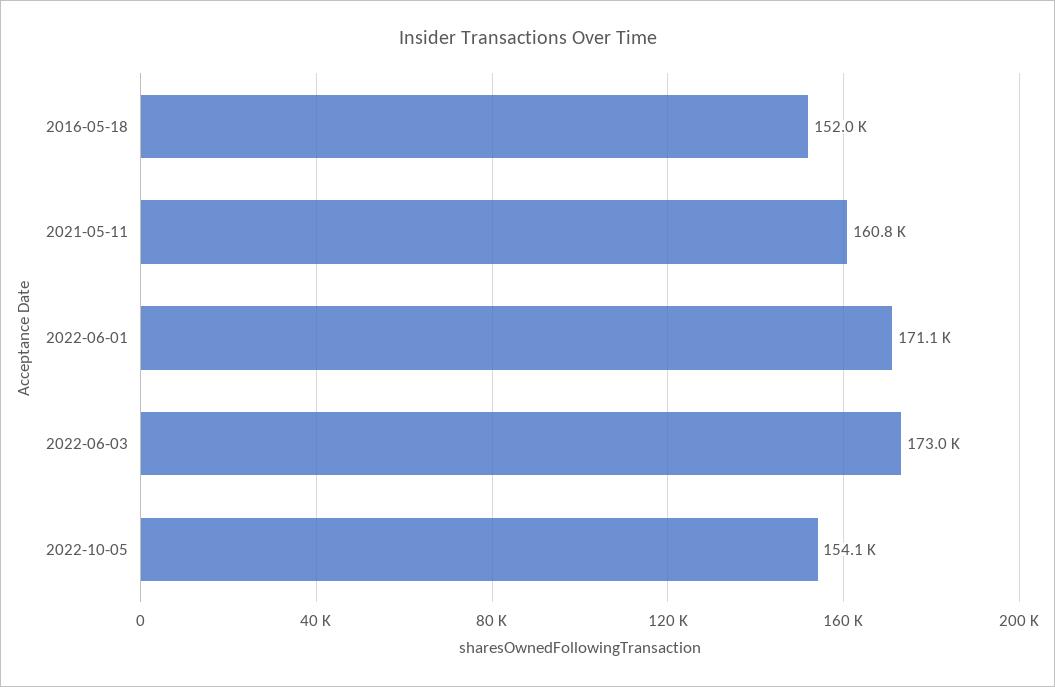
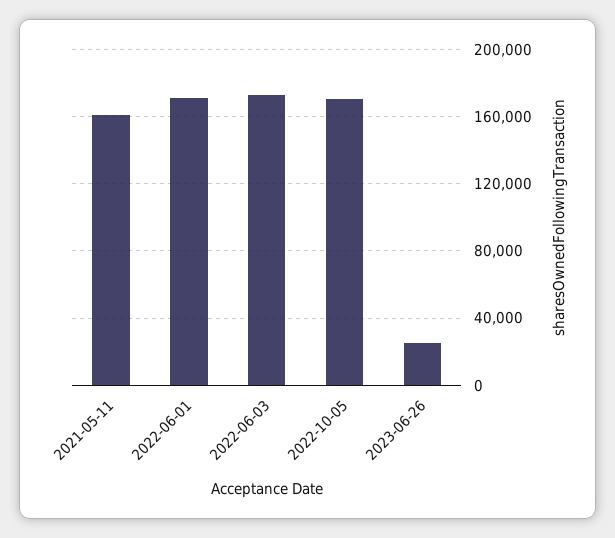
2016-05-18: 152000 -> none
2022-10-05: 154100 -> 170000
2023-06-26: none -> 25000

